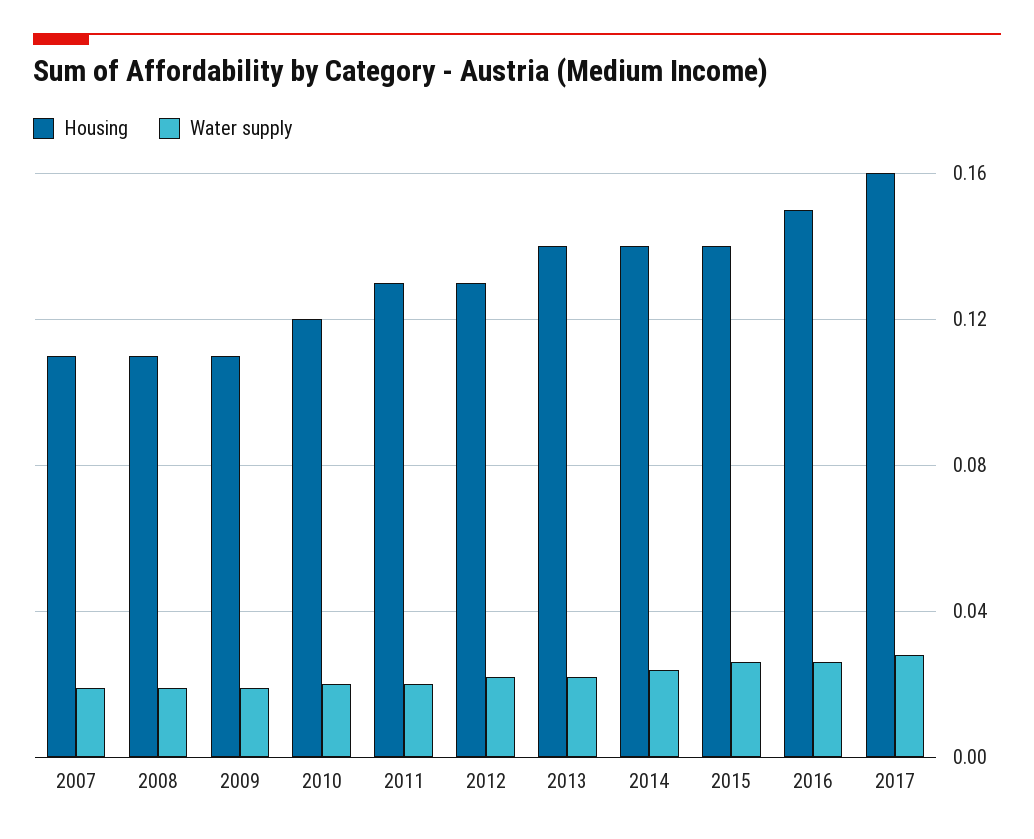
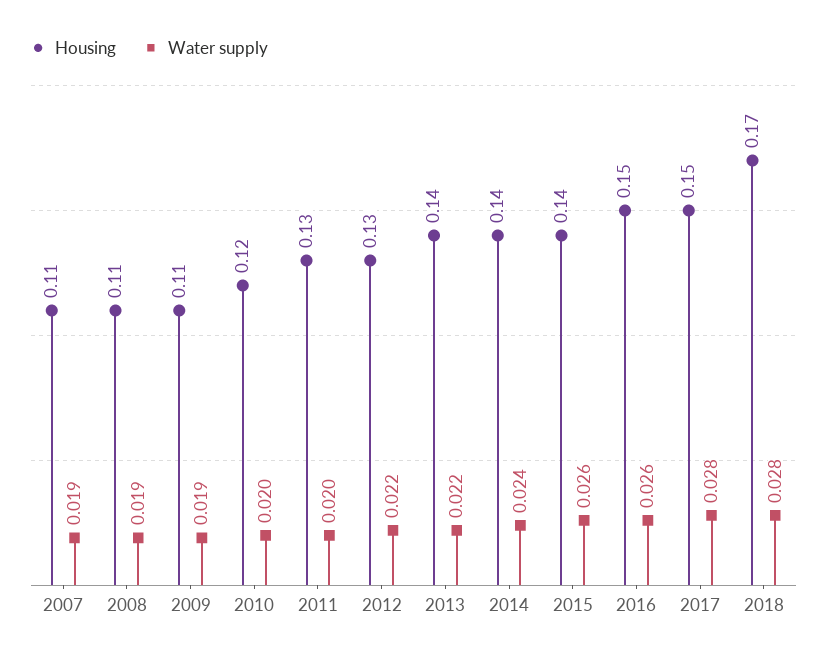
Housing, 2017: 0.16 -> 0.15
Housing, 2018: none -> 0.17
Water supply, 2018: none -> 0.028

